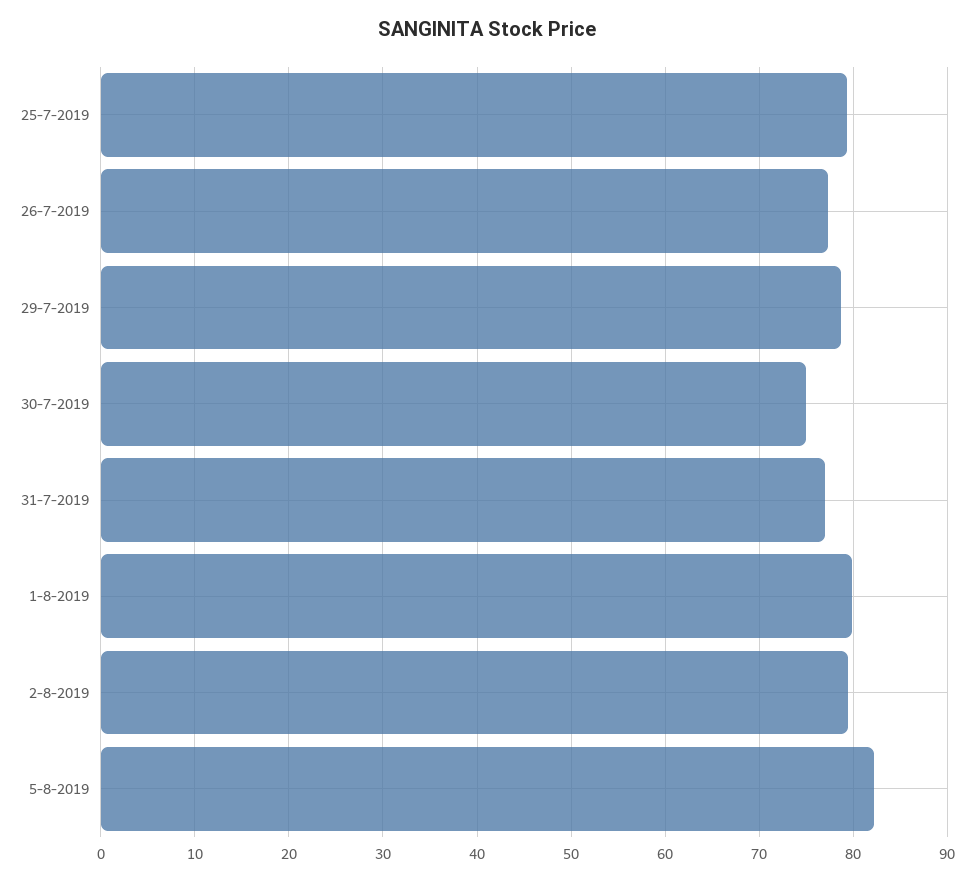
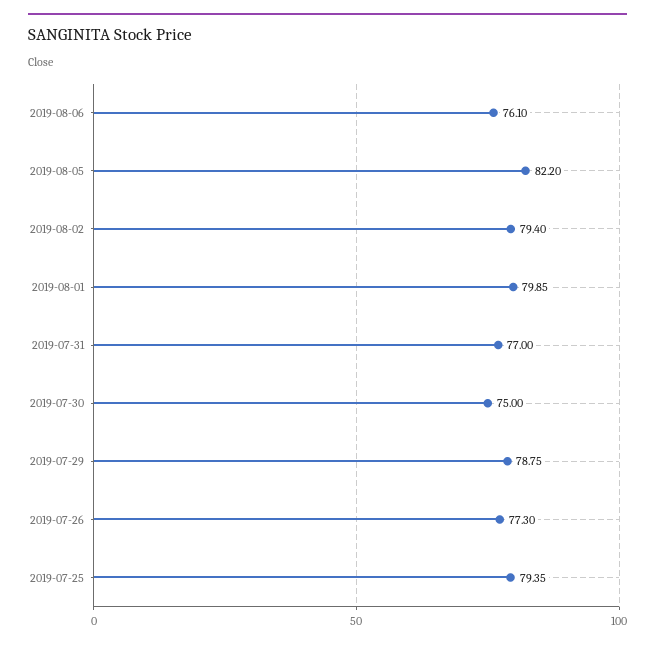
2019-08-06: none -> 76.1

